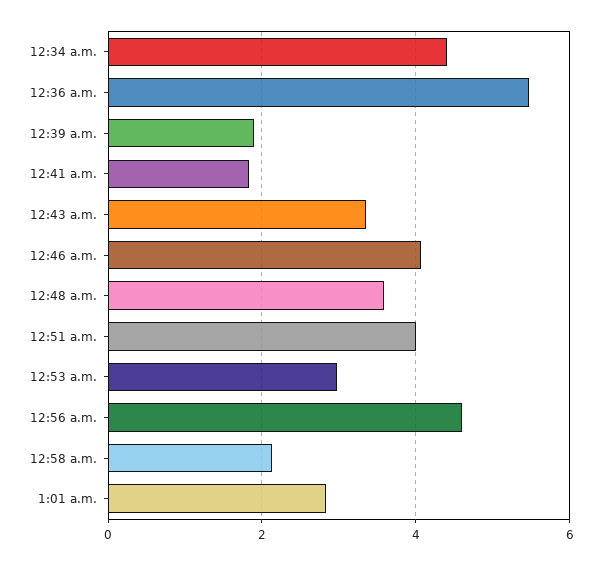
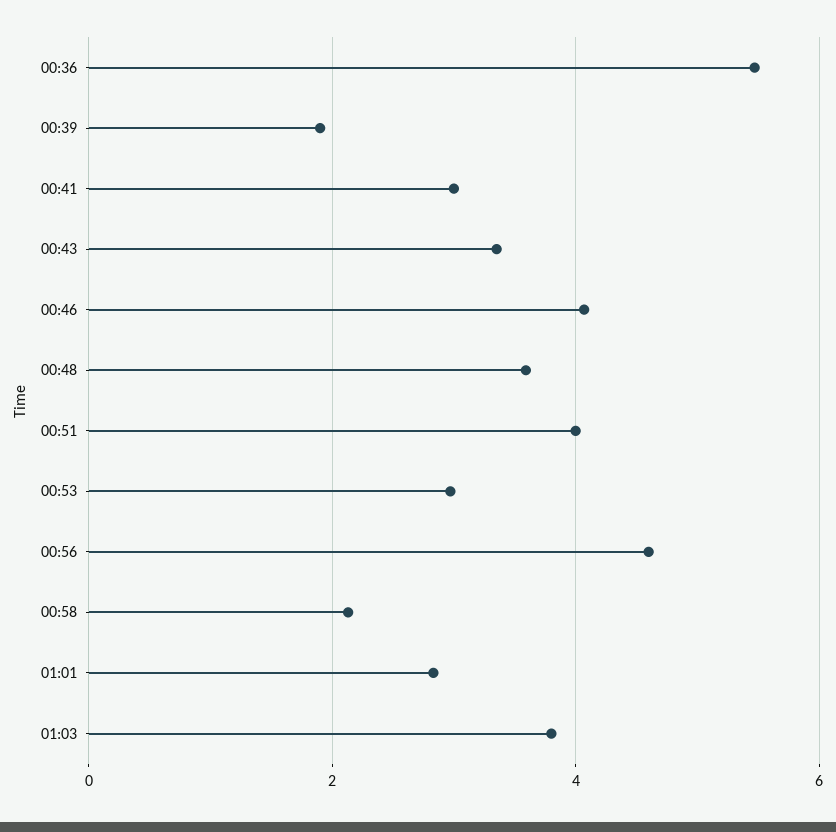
12:34 a.m.: 4.4 -> none
12:41 a.m.: 1.8 -> 3
01:03: none -> 3.8

